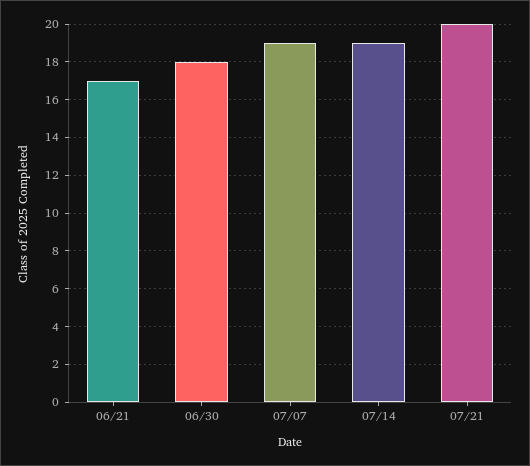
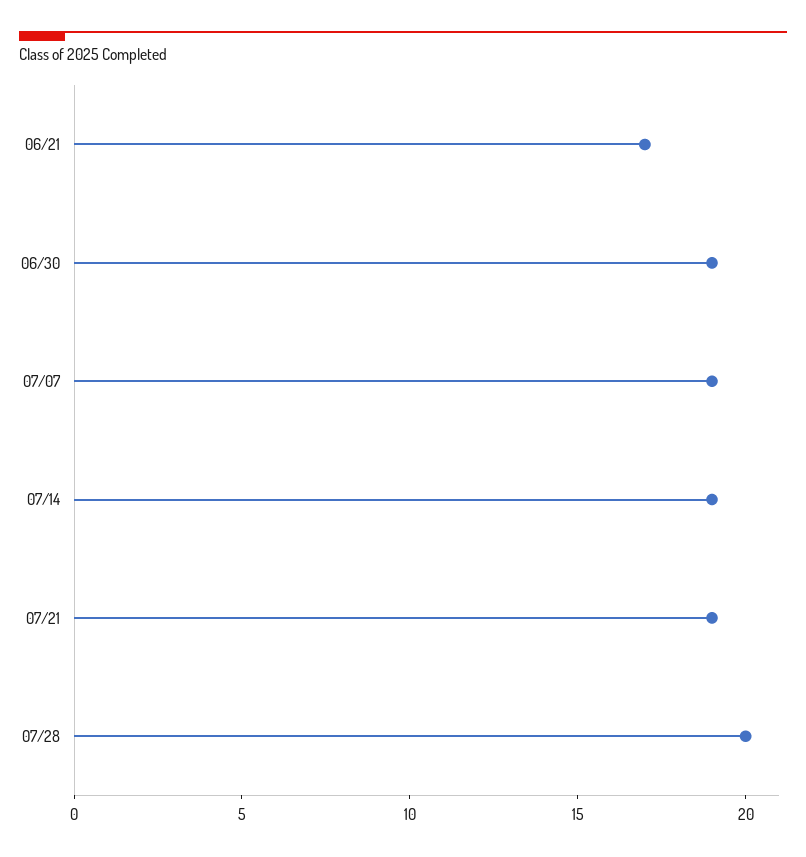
06/30: 18 -> 19
07/21: 20 -> 19
07/28: none -> 20

